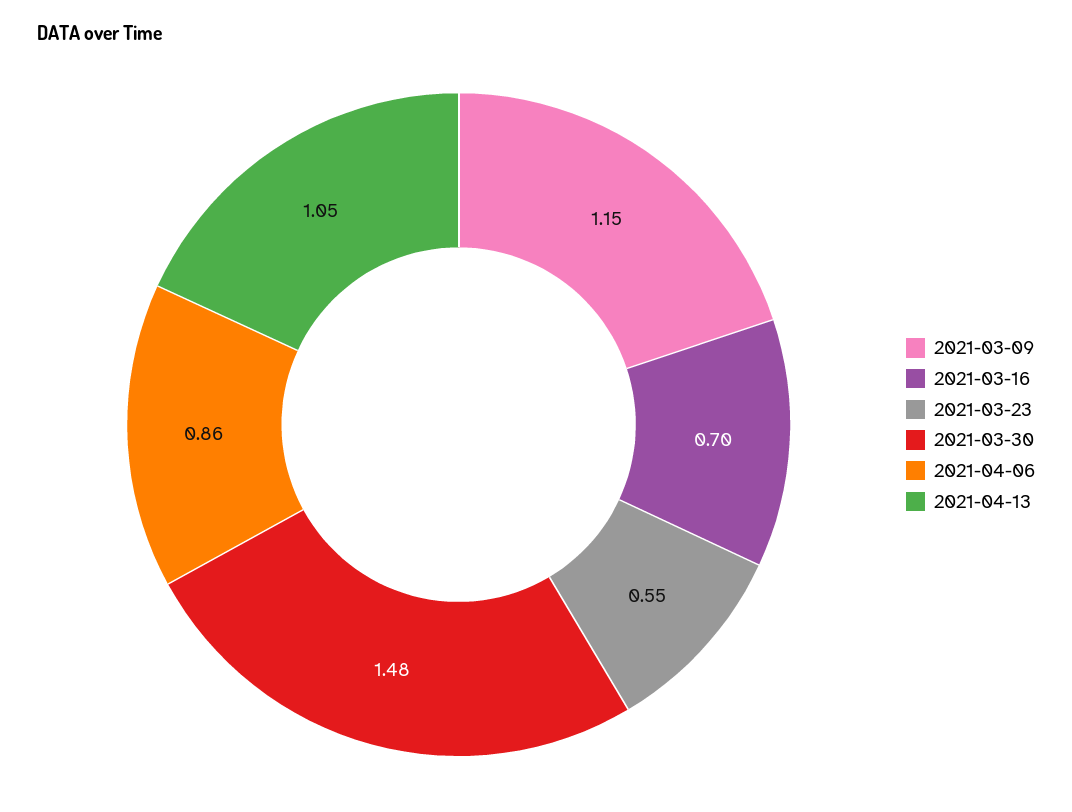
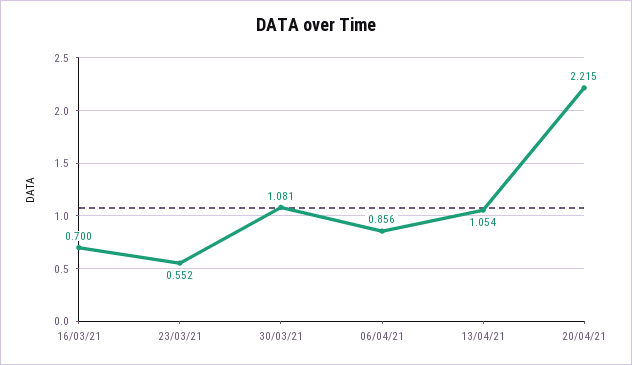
2021-03-09: 1.15 -> none
2021-03-30: 1.48 -> 1.081
20/04/21: none -> 2.215

